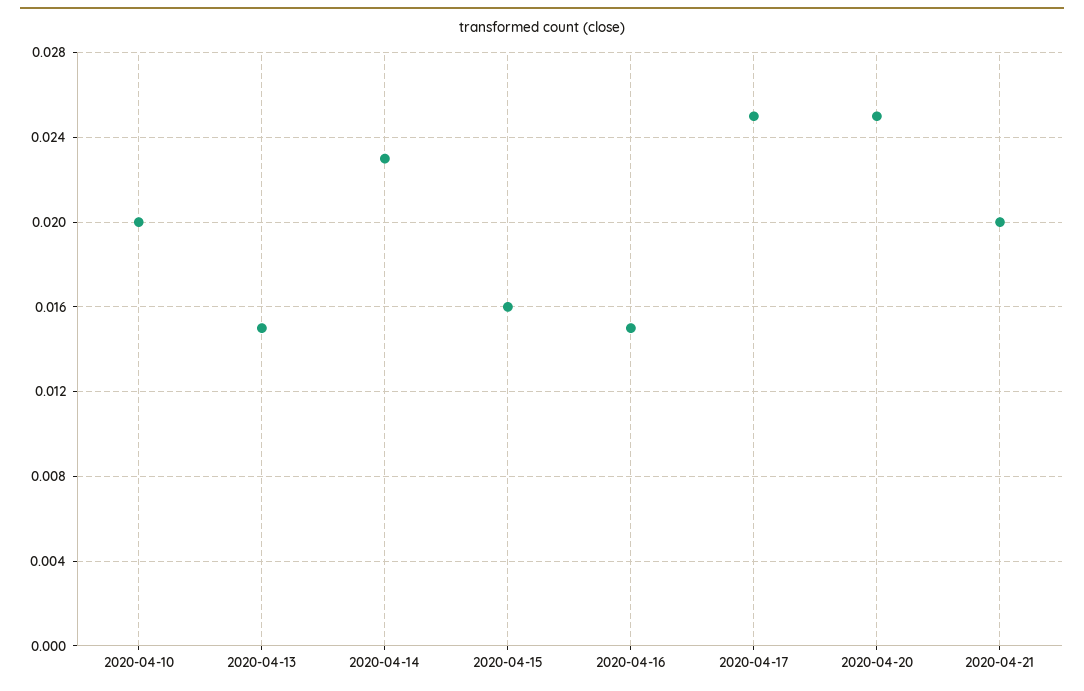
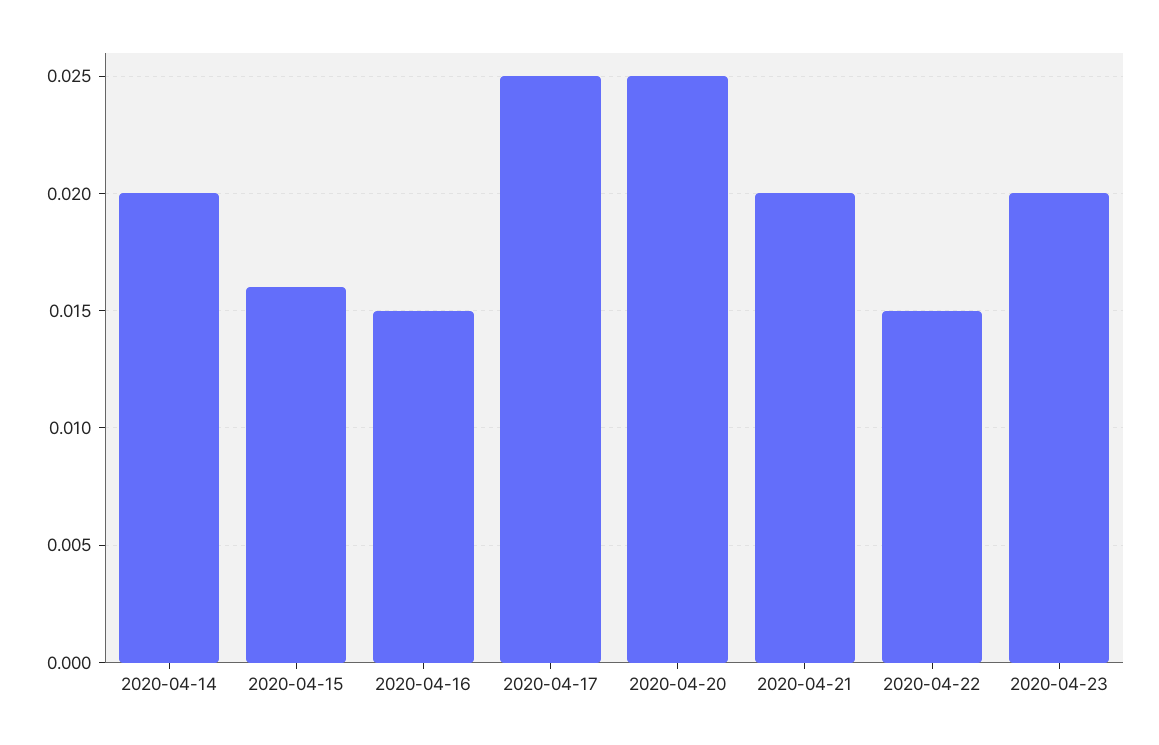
2020-04-10: 0.02 -> none
2020-04-13: 0.015 -> none
2020-04-14: 0.023 -> 0.02
2020-04-22: none -> 0.015
2020-04-23: none -> 0.02

